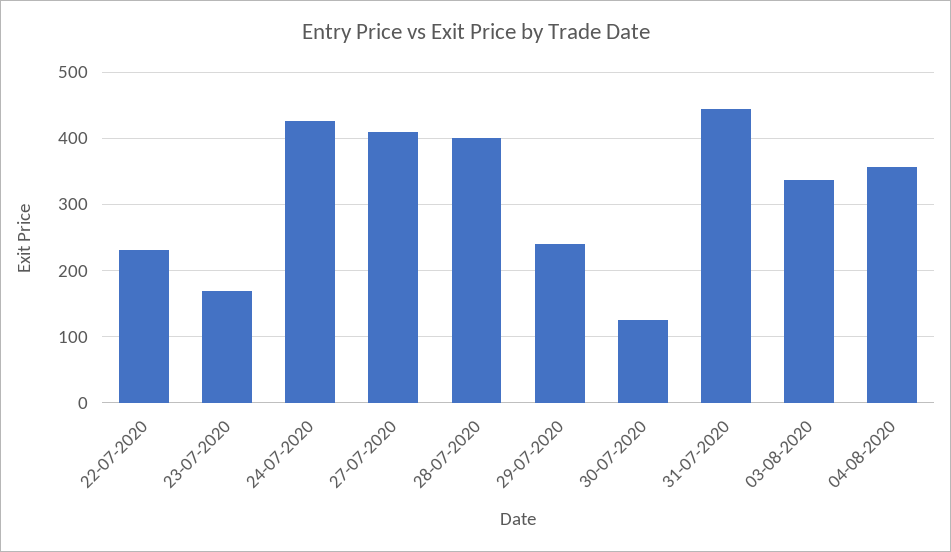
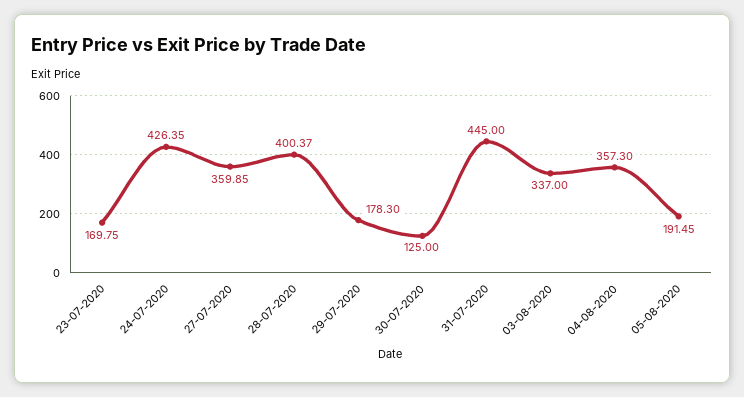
22-07-2020: 230 -> none
27-07-2020: 410 -> 359.85
29-07-2020: 240 -> 178.3
05-08-2020: none -> 191.45

